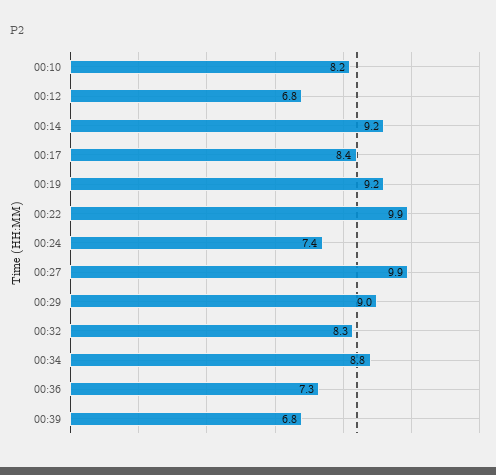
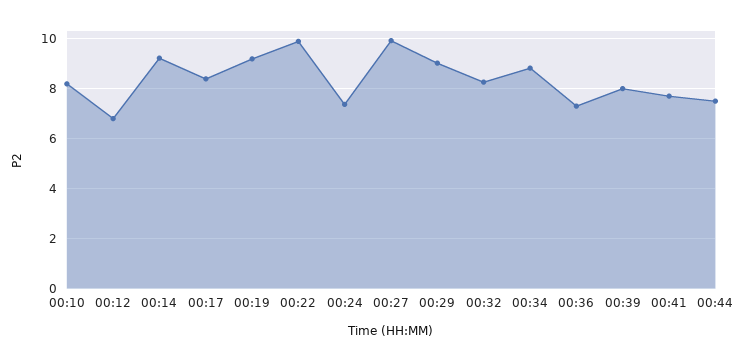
00:39: 6.8 -> 8
00:41: none -> 7.75
00:44: none -> 7.5

